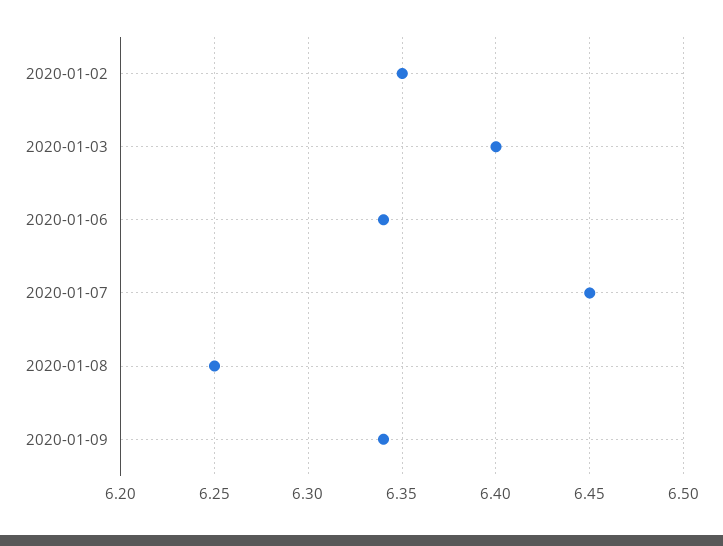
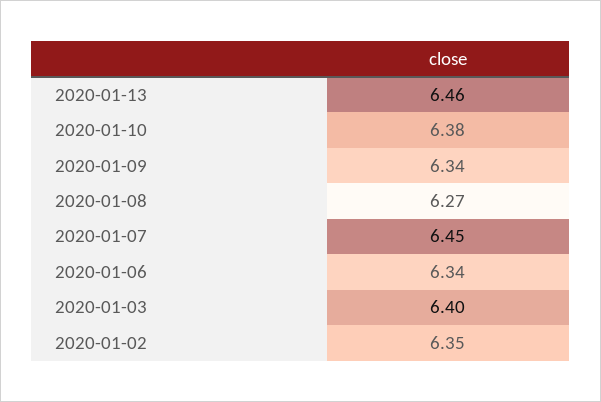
2020-01-08: 6.25 -> 6.27
2020-01-13: none -> 6.46
2020-01-10: none -> 6.38

